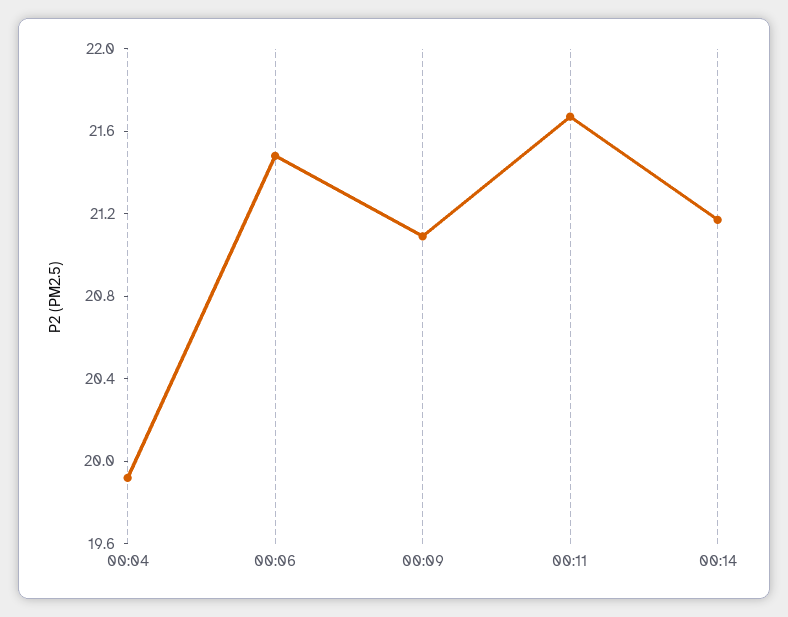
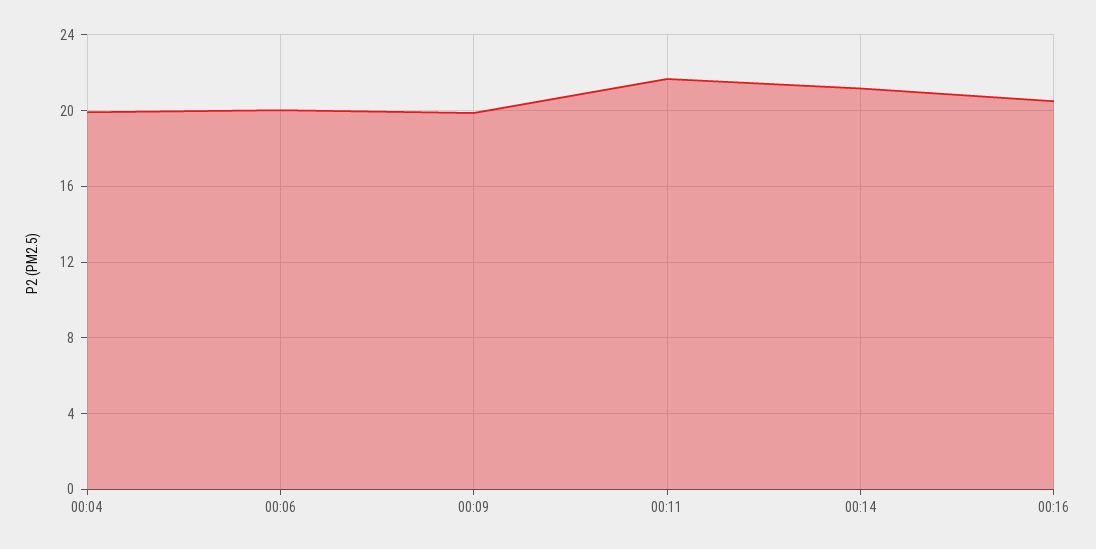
00:06: 21.5 -> 20
00:09: 21.1 -> 20
00:16: none -> 20.5

